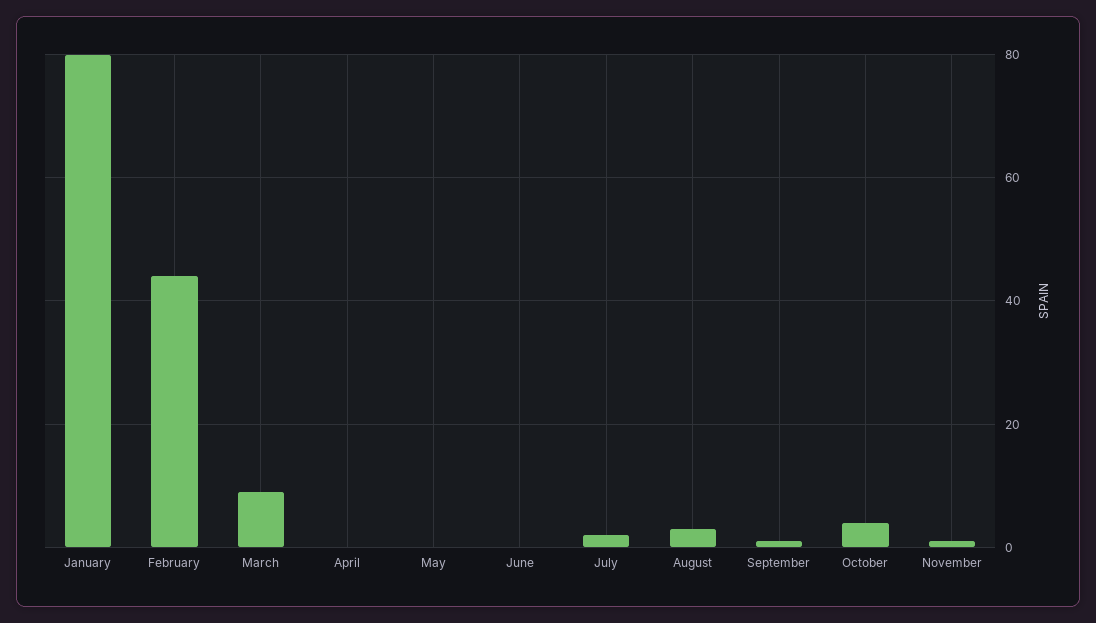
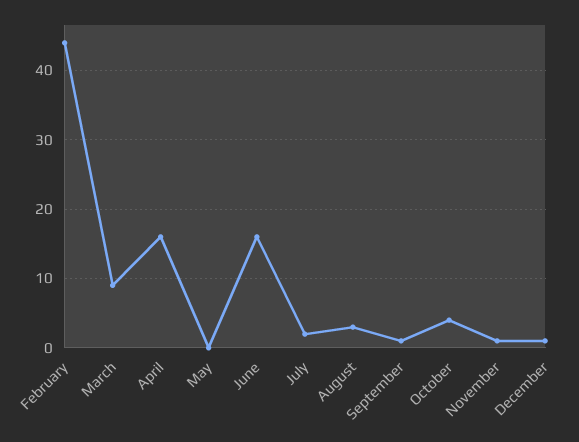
January: 80 -> none
April: 0 -> 16
June: 0 -> 16
December: none -> 1

